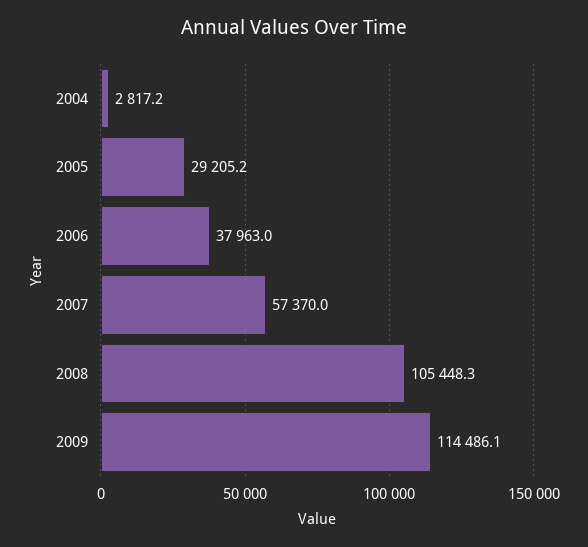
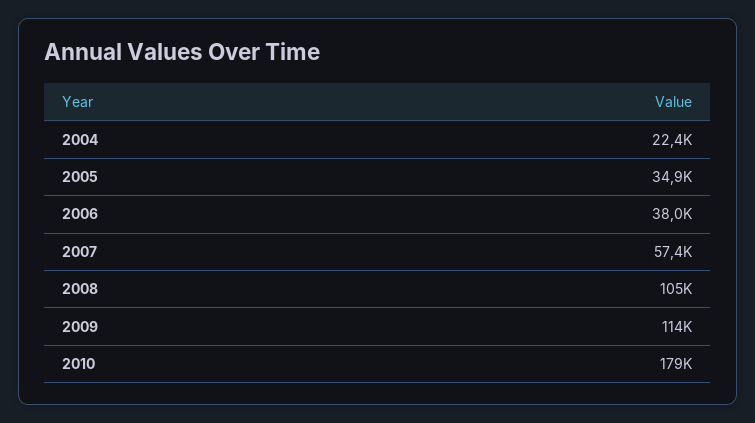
2004: 2817.2 -> 22400
2005: 29205.2 -> 34900
2010: none -> 179000

